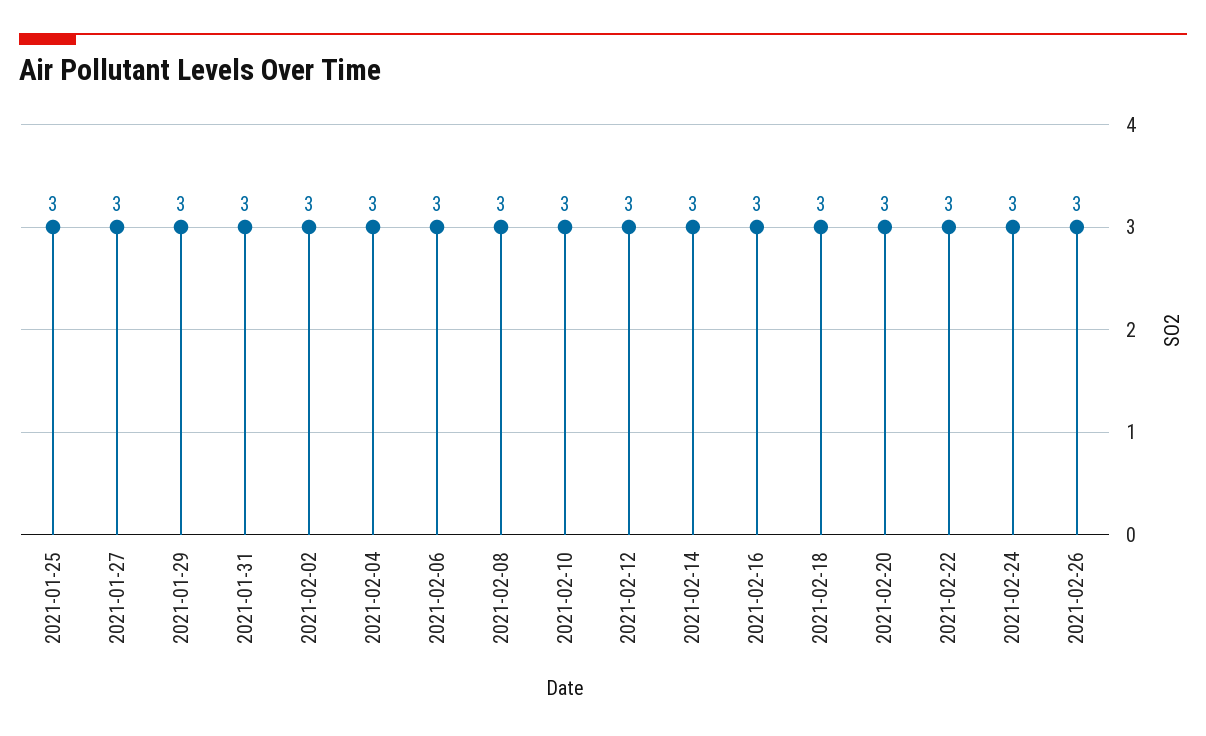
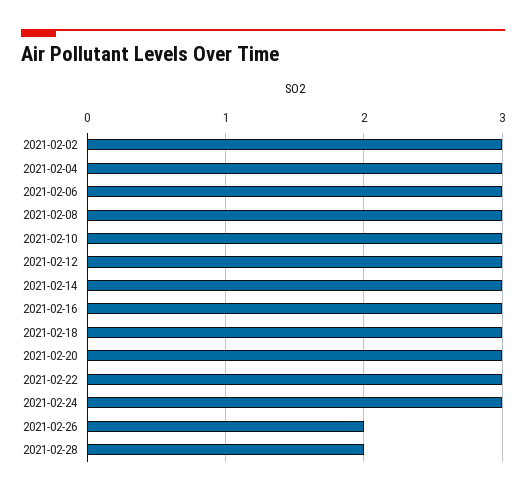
2021-01-25: 3 -> none
2021-01-27: 3 -> none
2021-01-29: 3 -> none
2021-01-31: 3 -> none
2021-02-26: 3 -> 2
2021-02-28: none -> 2

